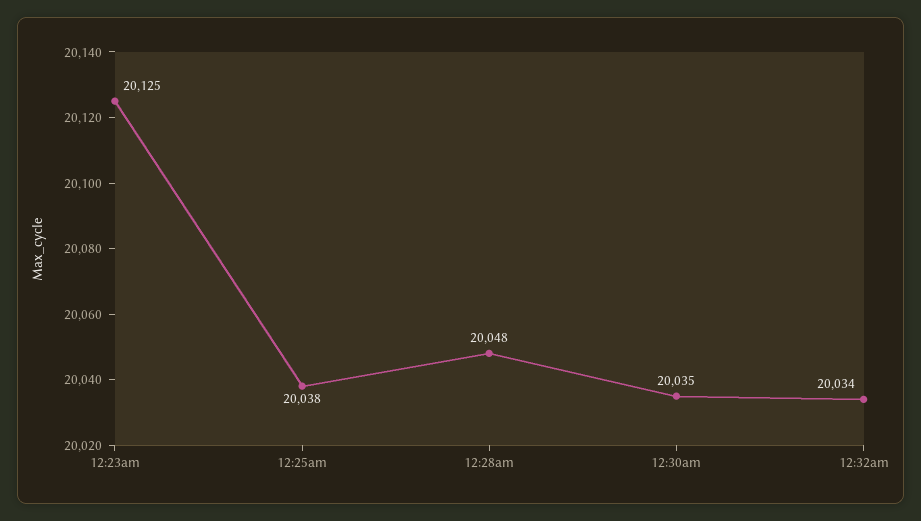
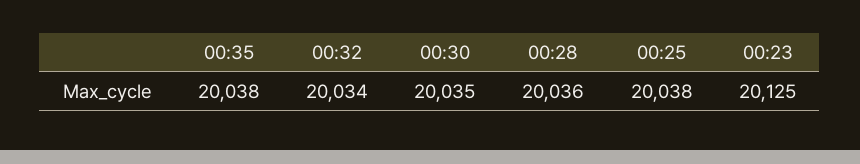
12:28am: 20048 -> 20036
00:35: none -> 20038

